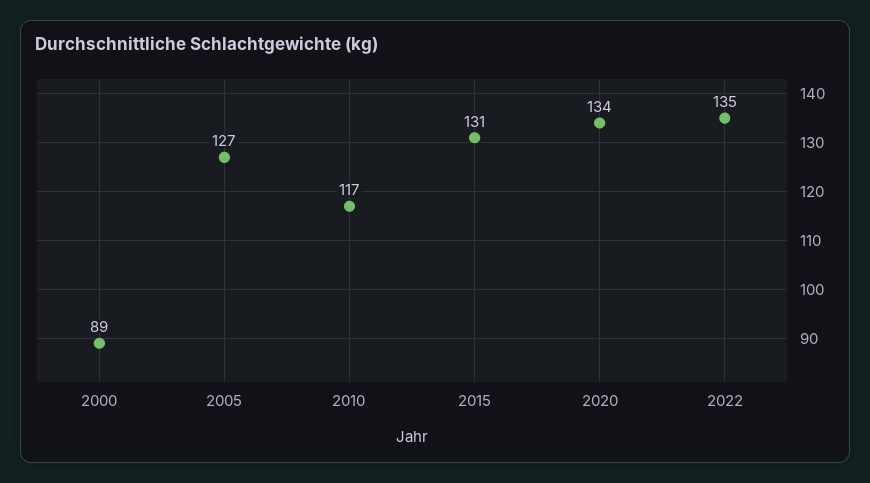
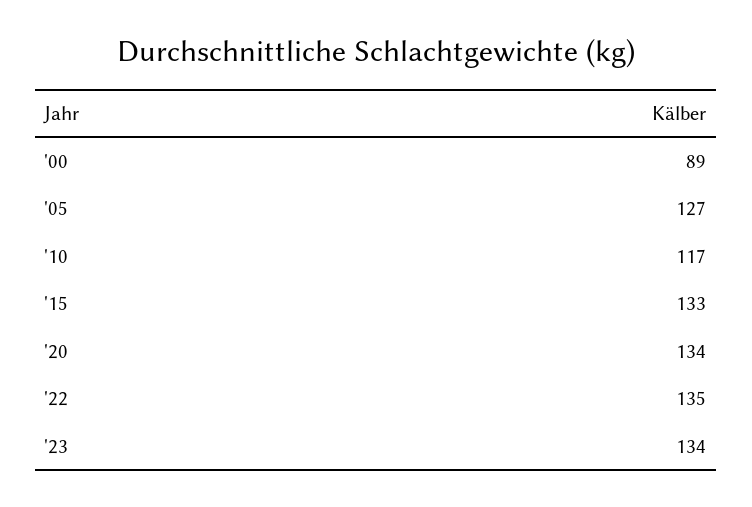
2015: 131 -> 133
'23: none -> 134

